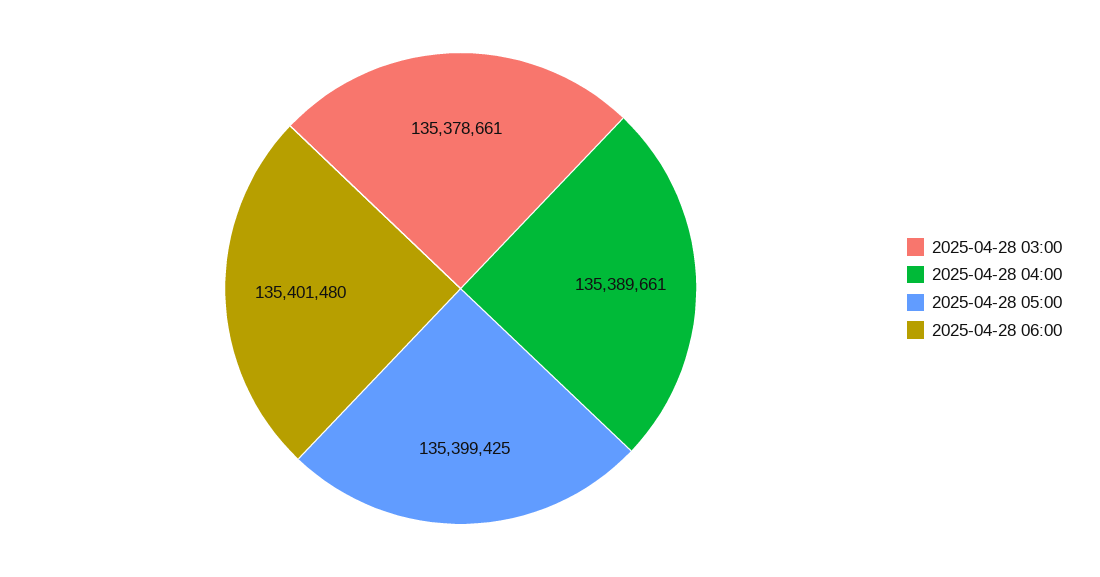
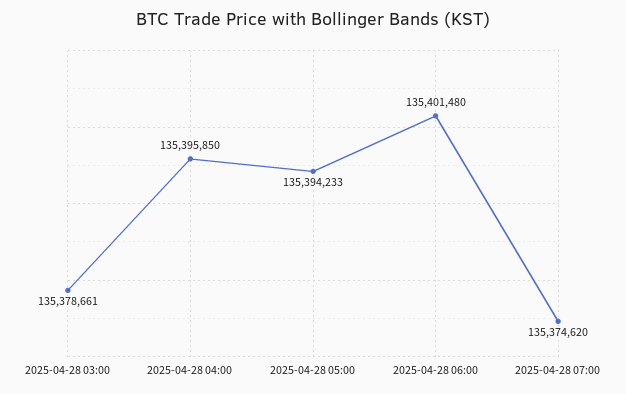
2025-04-28 04:00: 135389661 -> 135395850
2025-04-28 05:00: 135399425 -> 135394233
2025-04-28 07:00: none -> 135374620

